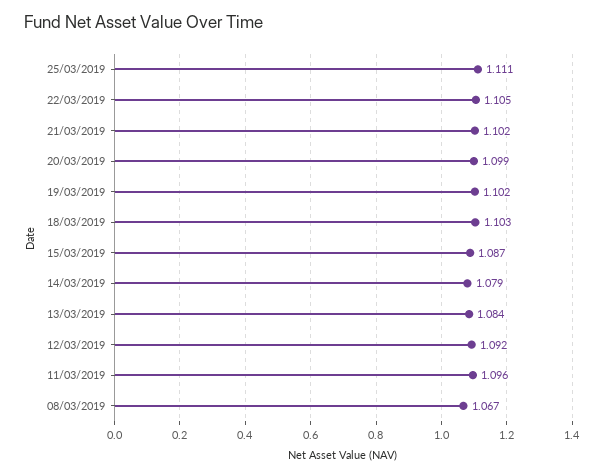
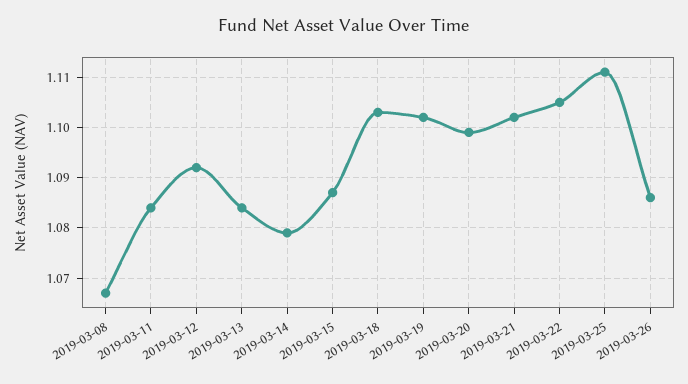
11/03/2019: 1.096 -> 1.085
2019-03-26: none -> 1.085

